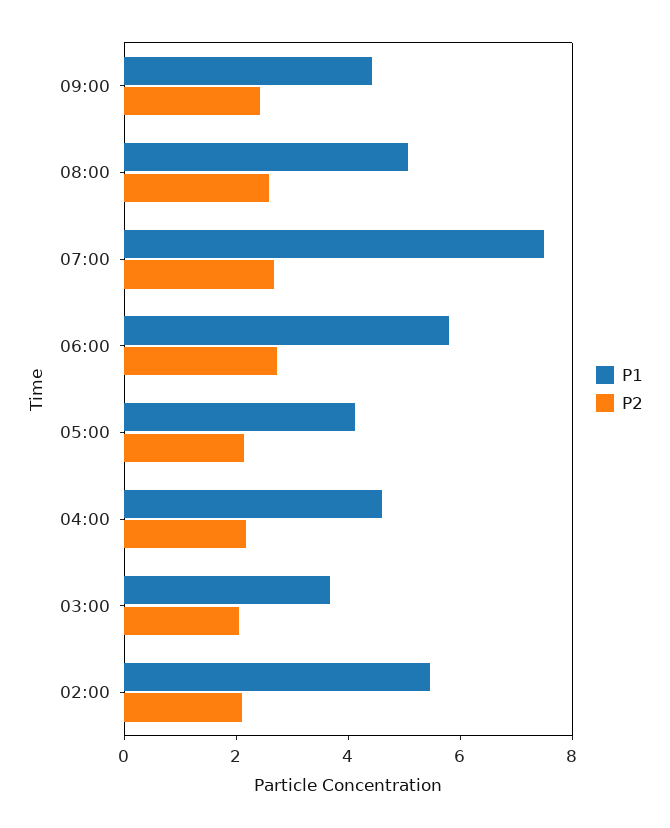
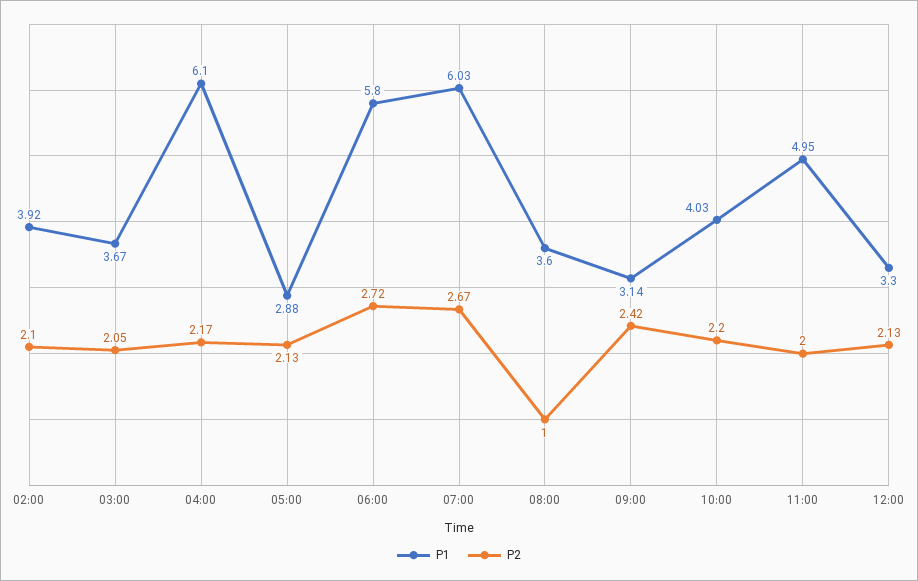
P1, 09:00: 4.5 -> 3.14
P1, 08:00: 5 -> 3.6
P2, 08:00: 2.5 -> 1
P1, 07:00: 7.5 -> 6.03
P1, 05:00: 4 -> 2.88
P1, 04:00: 4.5 -> 6.1
P1, 02:00: 5.5 -> 3.92
P1, 10:00: none -> 4.03
P2, 10:00: none -> 2.2
P1, 11:00: none -> 4.95
P2, 11:00: none -> 2
P1, 12:00: none -> 3.3
P2, 12:00: none -> 2.13

